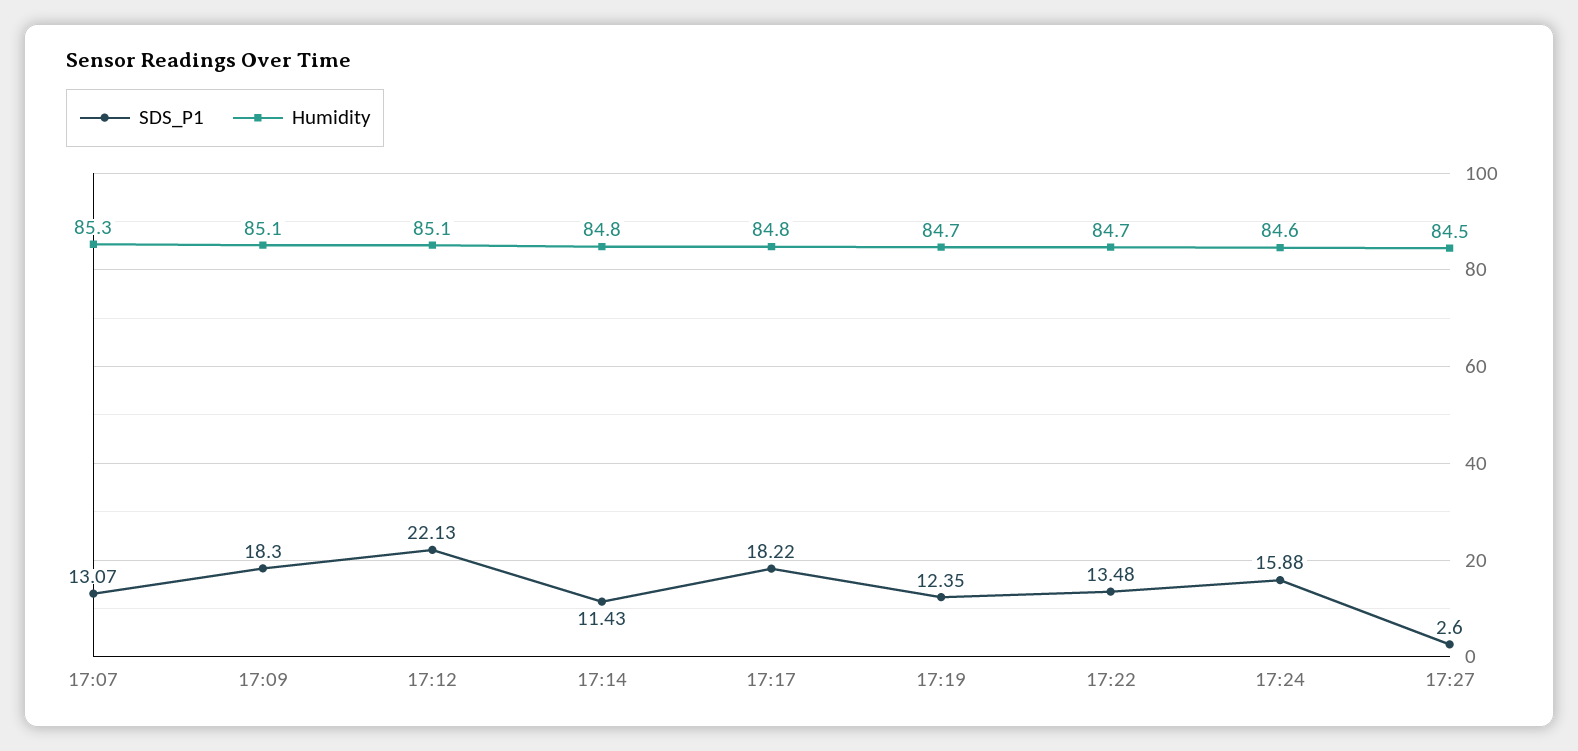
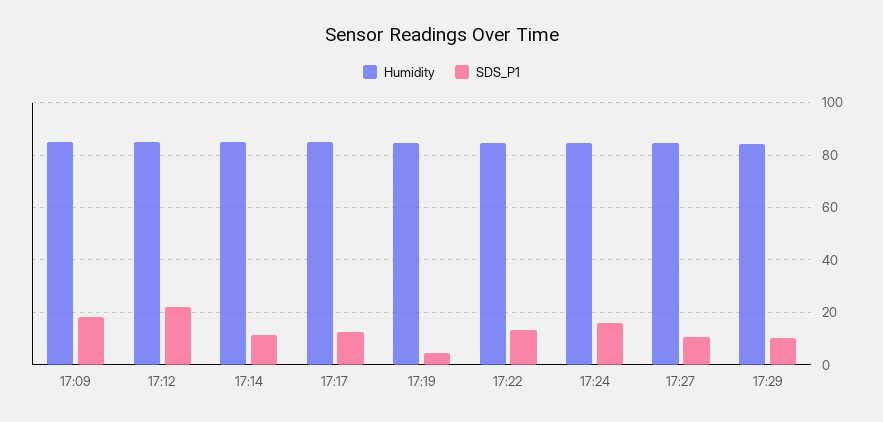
SDS_P1, 17:07: 13.07 -> none
Humidity, 17:07: 85.3 -> none
SDS_P1, 17:17: 18.22 -> 12.5
SDS_P1, 17:19: 12.35 -> 5
SDS_P1, 17:27: 2.6 -> 10
Humidity, 17:29: none -> 85
SDS_P1, 17:29: none -> 10

